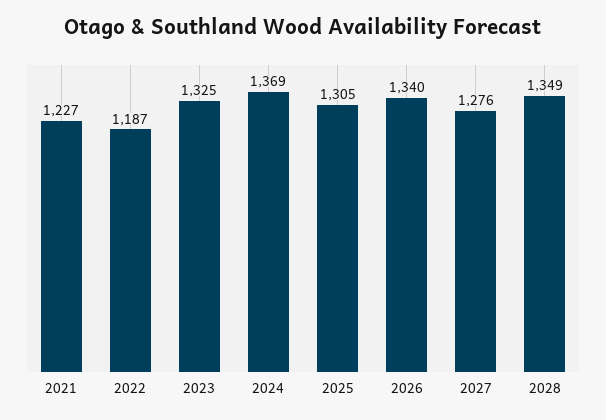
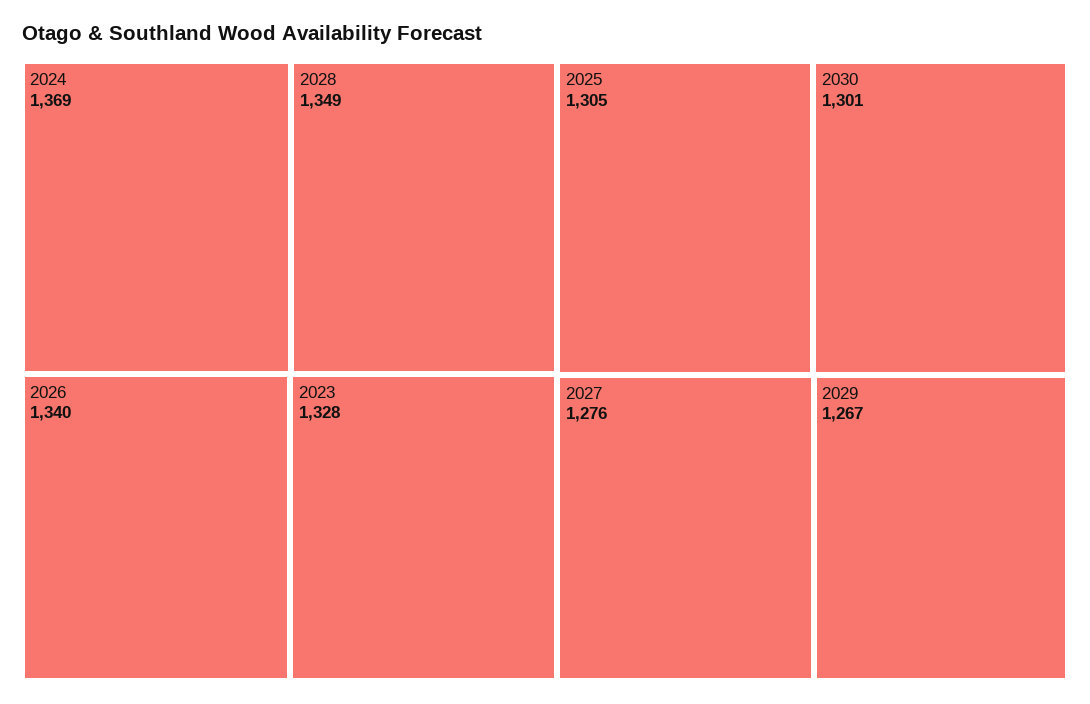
2021: 1227 -> none
2022: 1187 -> none
2023: 1325 -> 1328
2030: none -> 1301
2029: none -> 1267

